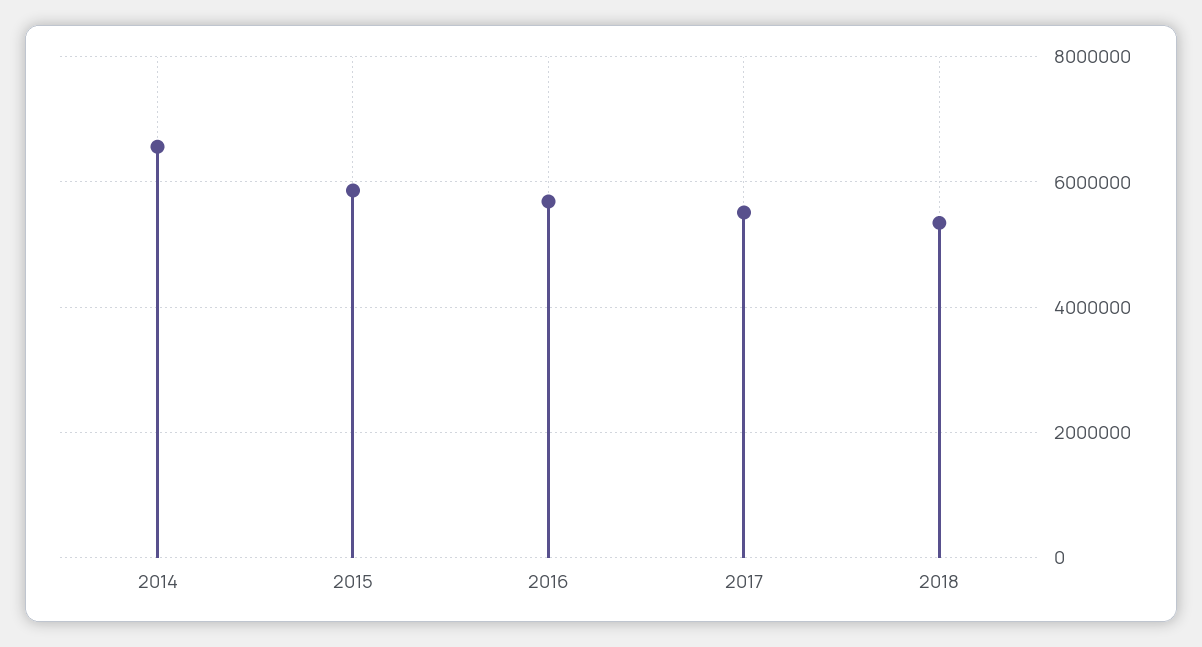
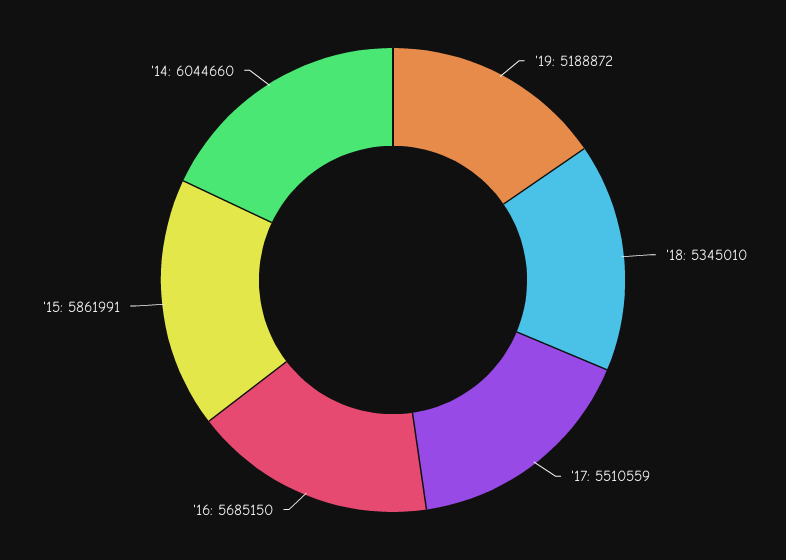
2014: 6600000 -> 6044660
'19: none -> 5188872

